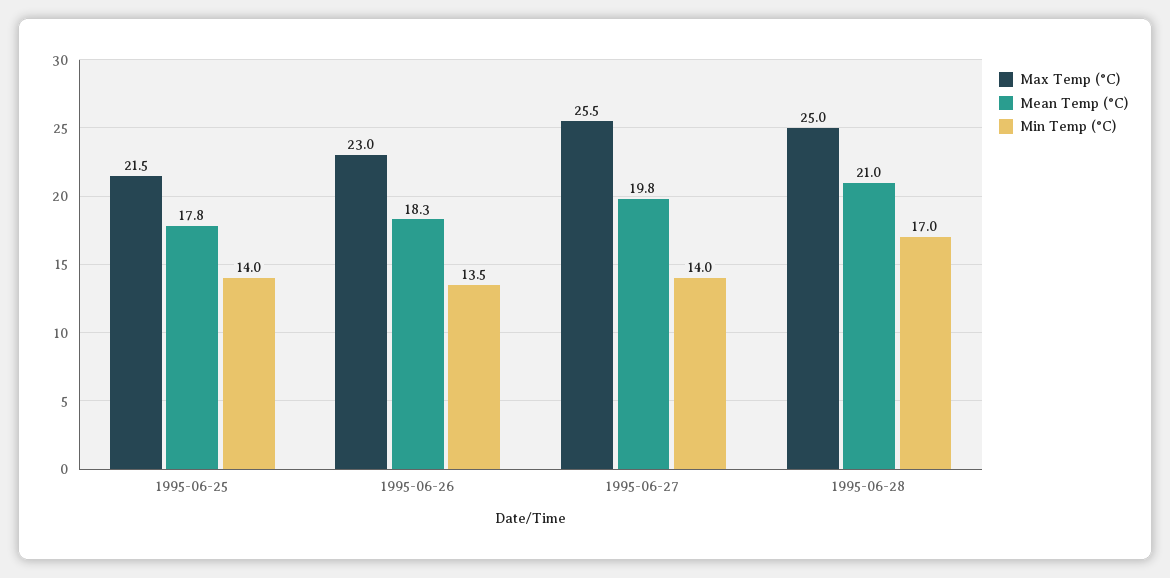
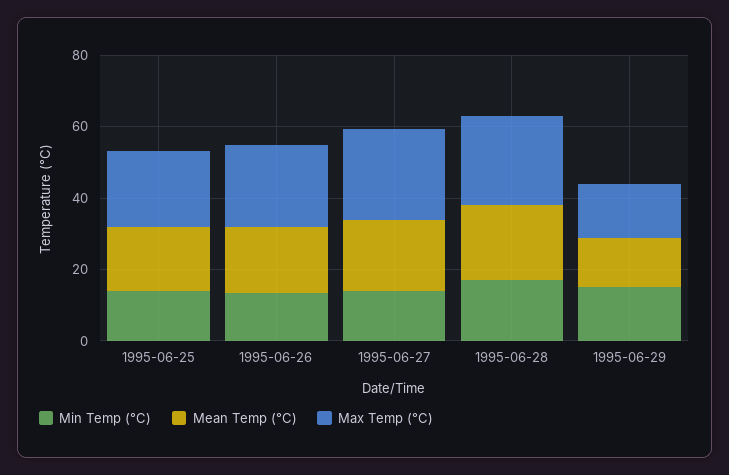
Min Temp (°C), 1995-06-29: none -> 15
Mean Temp (°C), 1995-06-29: none -> 15
Max Temp (°C), 1995-06-29: none -> 15

